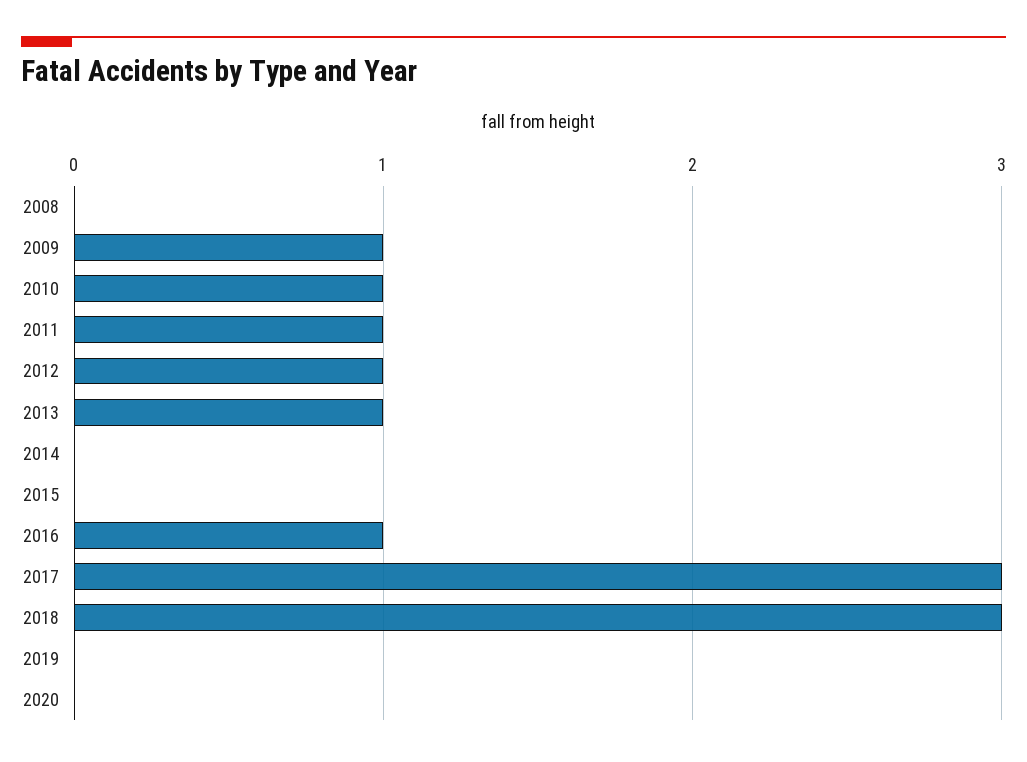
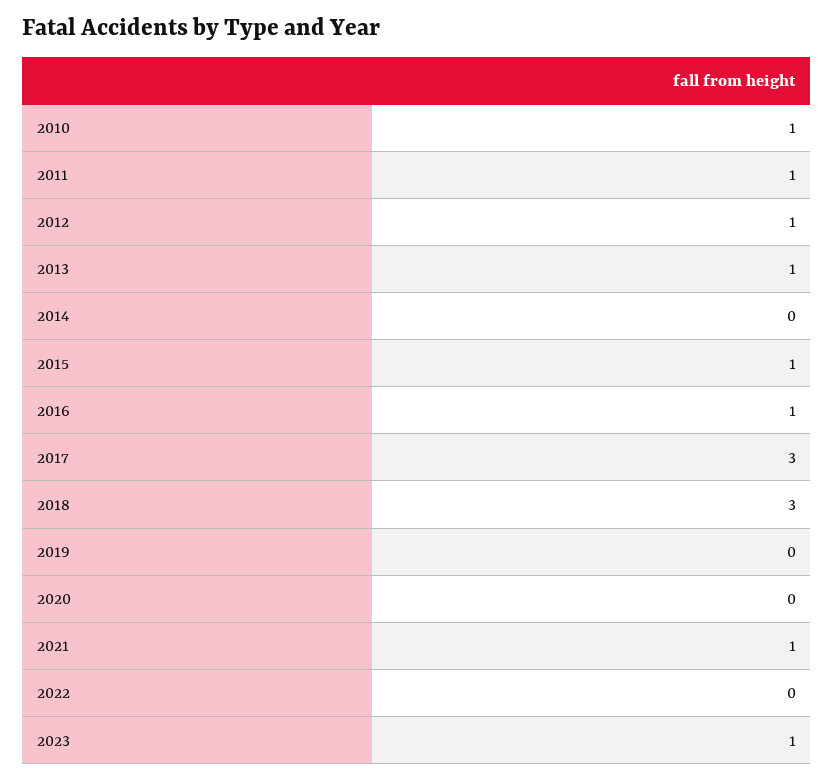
2008: 0 -> none
2009: 1 -> none
2015: 0 -> 1
2021: none -> 1
2022: none -> 0
2023: none -> 1

